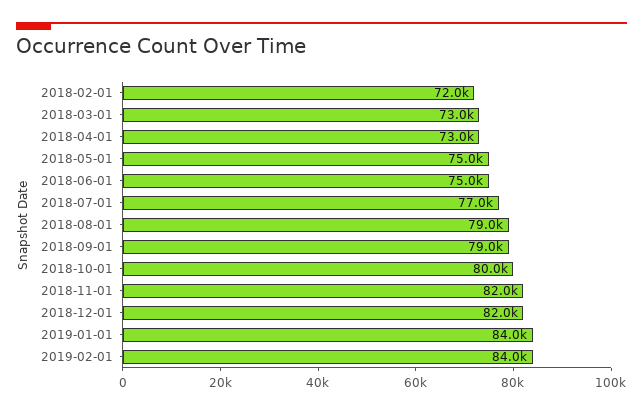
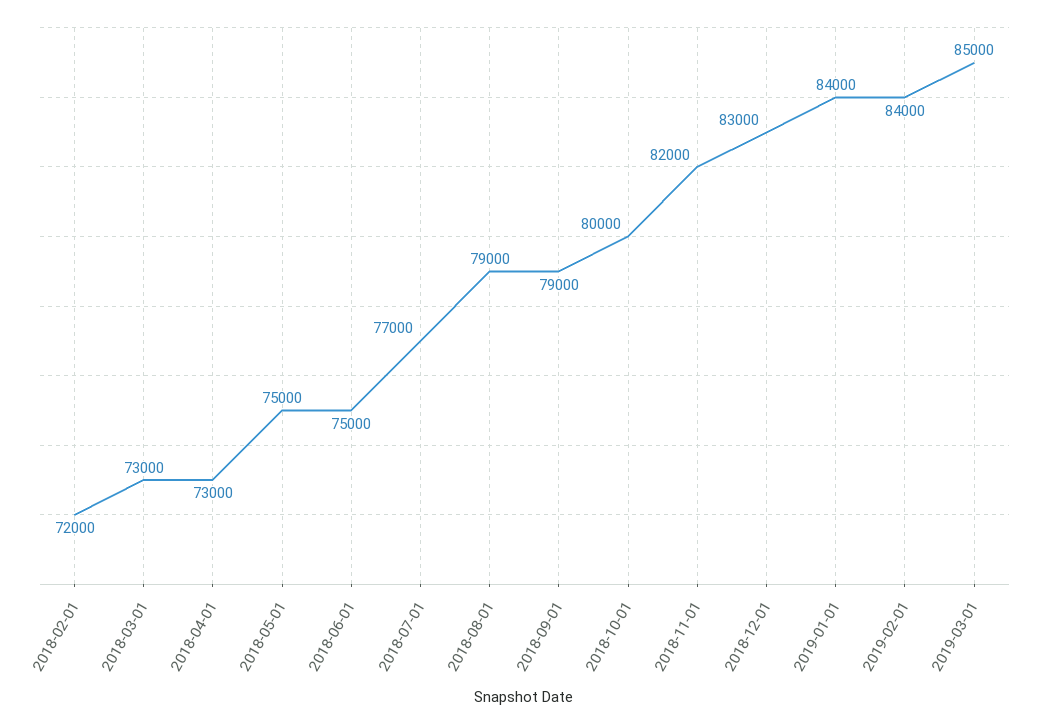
2018-12-01: 82000 -> 83000
2019-03-01: none -> 85000

